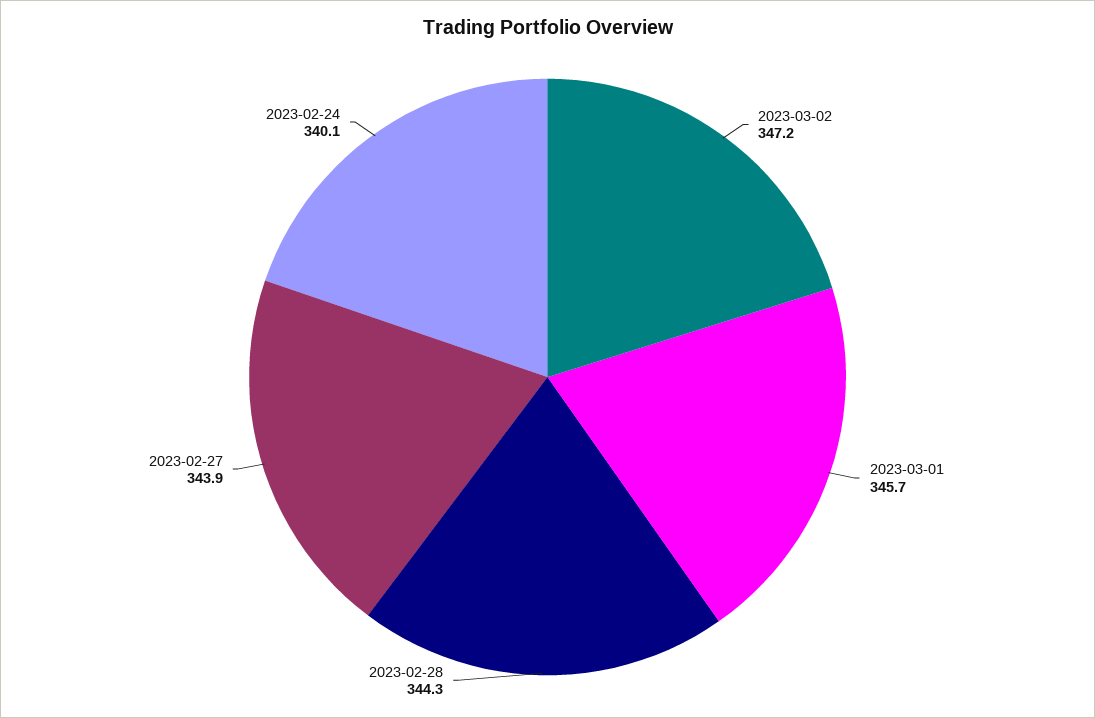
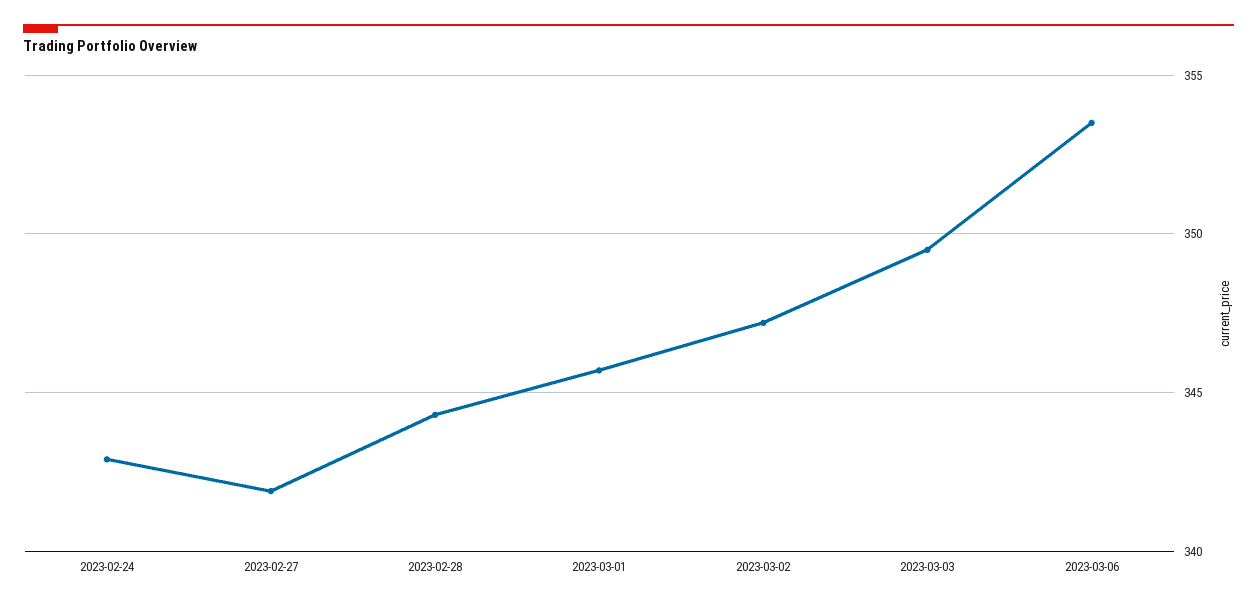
2023-02-27: 343.9 -> 342
2023-02-24: 340.1 -> 343
2023-03-03: none -> 349.5
2023-03-06: none -> 353.5

